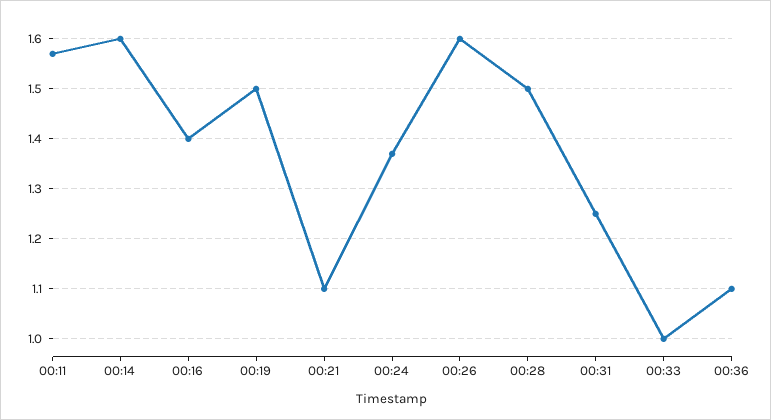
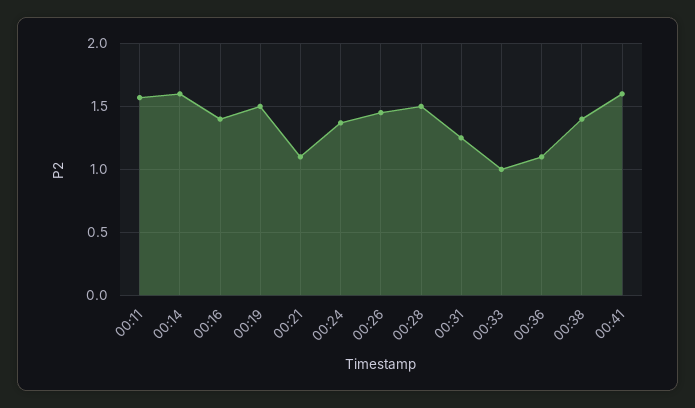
00:26: 1.6 -> 1.45
00:38: none -> 1.4
00:41: none -> 1.6

